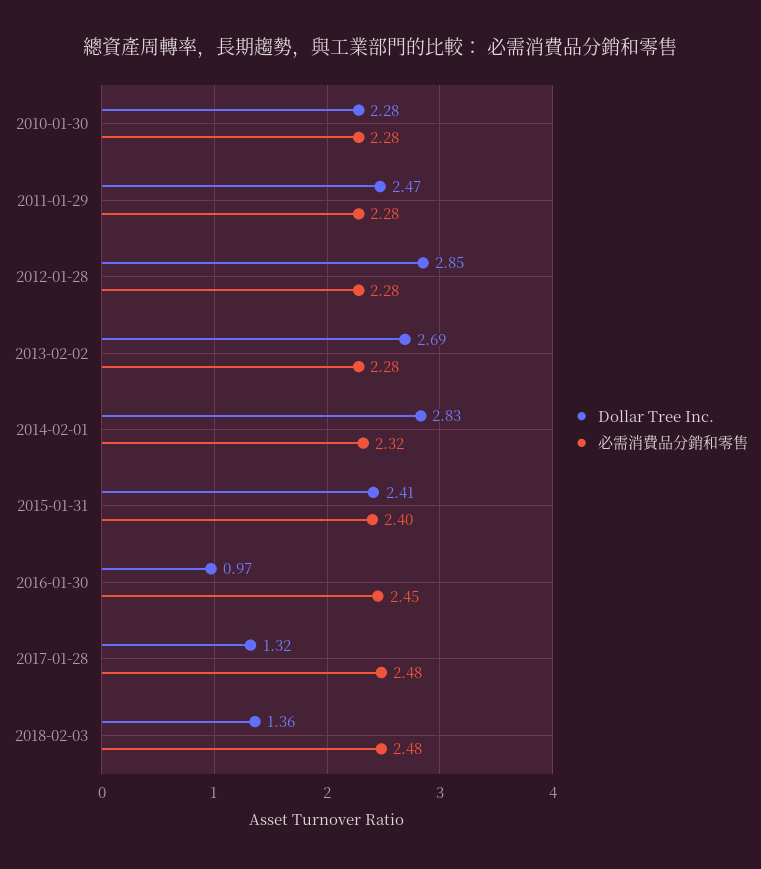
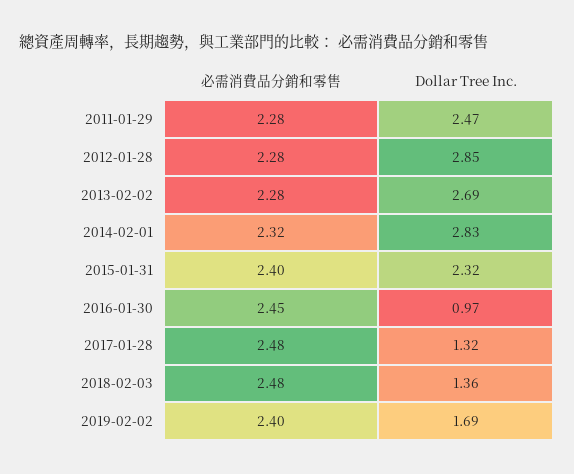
Dollar Tree Inc., 2010-01-30: 2.28 -> none
必需消費品分銷和零售, 2010-01-30: 2.28 -> none
Dollar Tree Inc., 2015-01-31: 2.41 -> 2.32
必需消費品分銷和零售, 2019-02-02: none -> 2.4
Dollar Tree Inc., 2019-02-02: none -> 1.69

